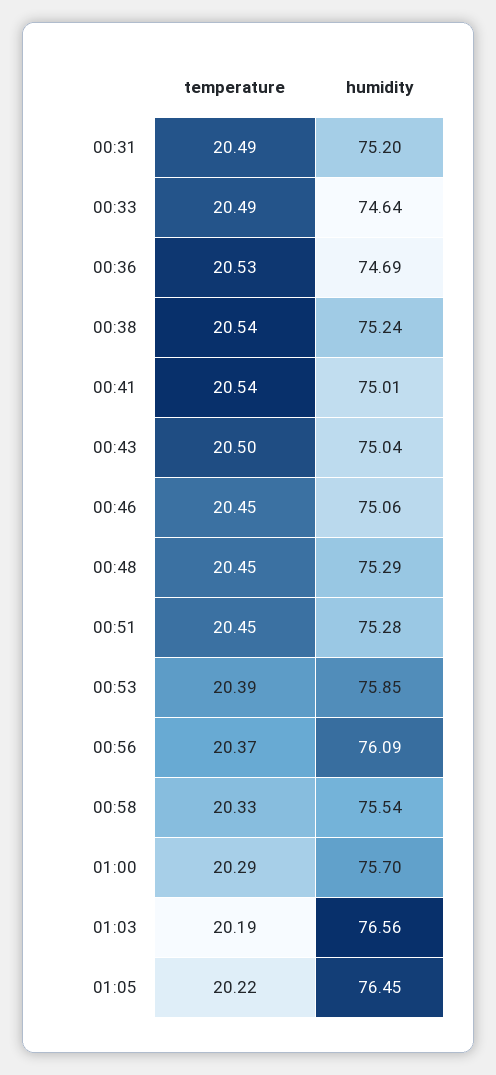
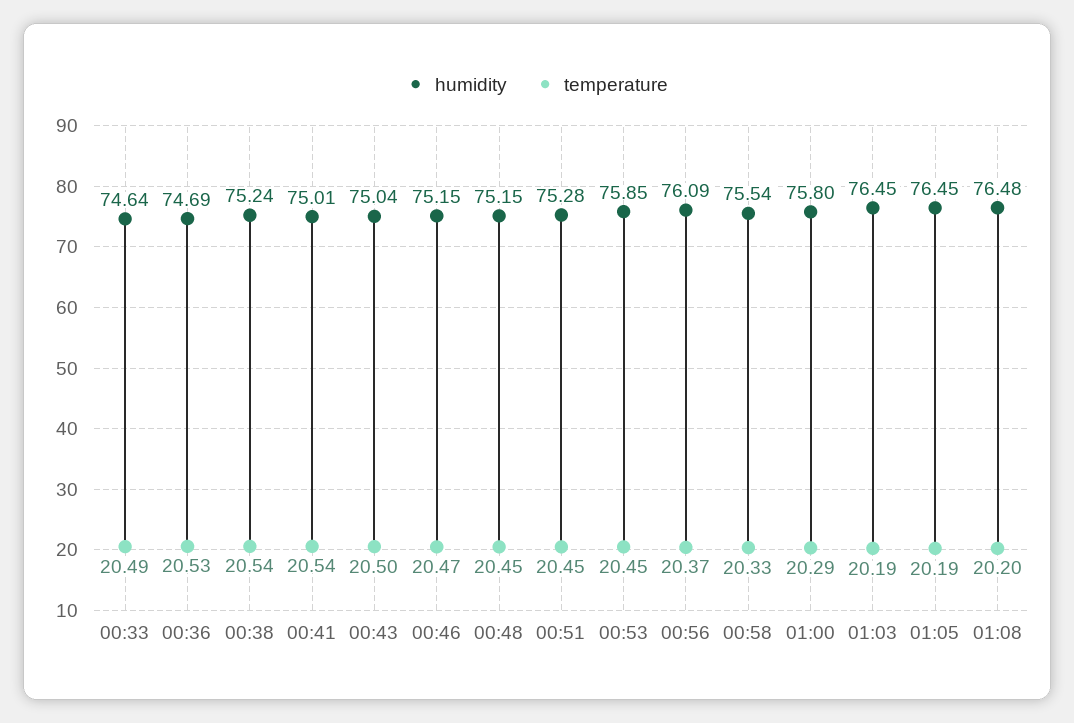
temperature, 00:31: 20.49 -> none
humidity, 00:31: 75.2 -> none
temperature, 00:46: 20.45 -> 20.47
humidity, 00:46: 75.06 -> 75.15
humidity, 00:48: 75.29 -> 75.15
temperature, 00:53: 20.39 -> 20.45
humidity, 01:00: 75.7 -> 75.8
humidity, 01:03: 76.56 -> 76.45
temperature, 01:05: 20.22 -> 20.19
humidity, 01:08: none -> 76.48
temperature, 01:08: none -> 20.2

